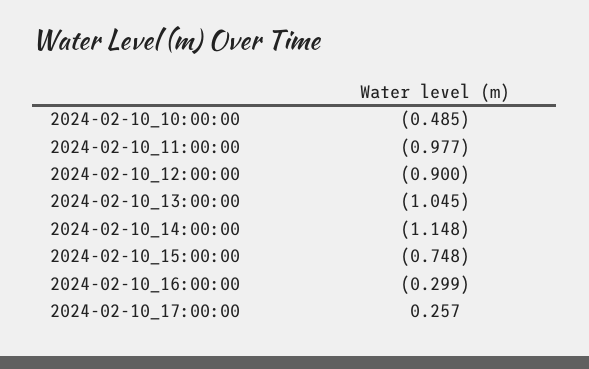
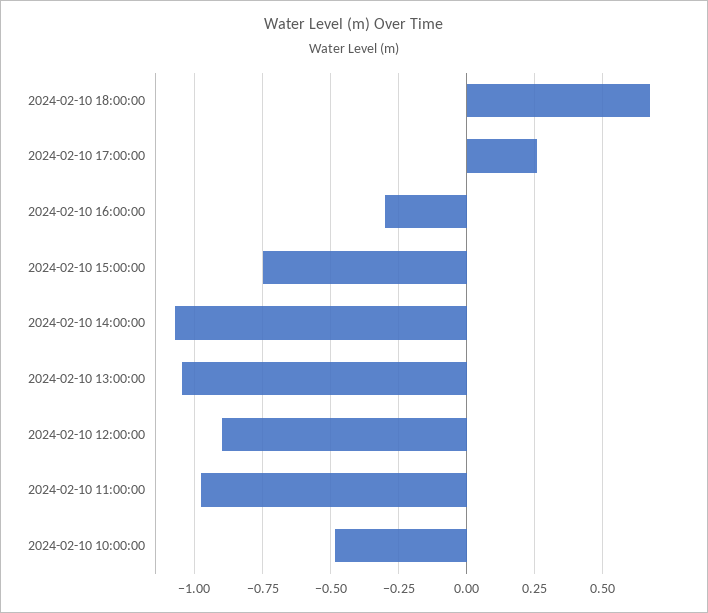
2024-02-10_14:00:00: -1.148 -> -1.075
2024-02-10 18:00:00: none -> 0.675

